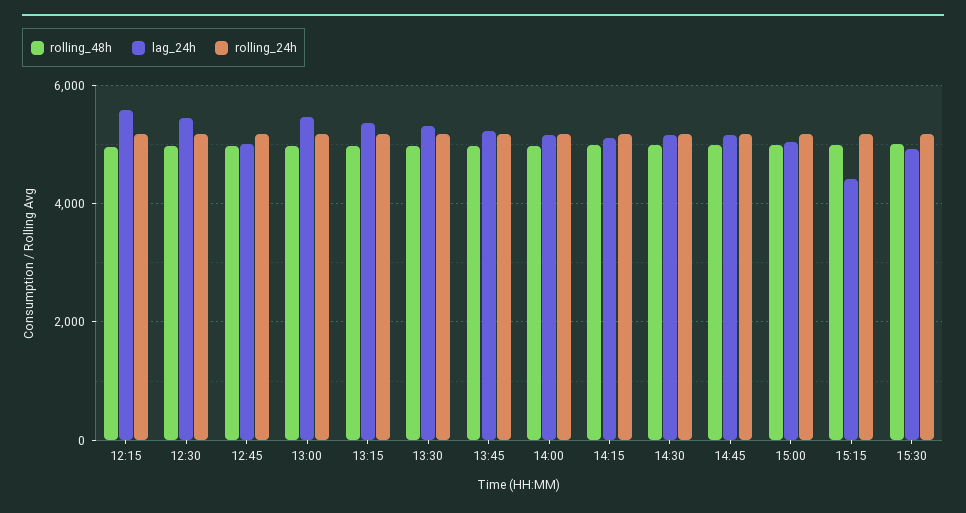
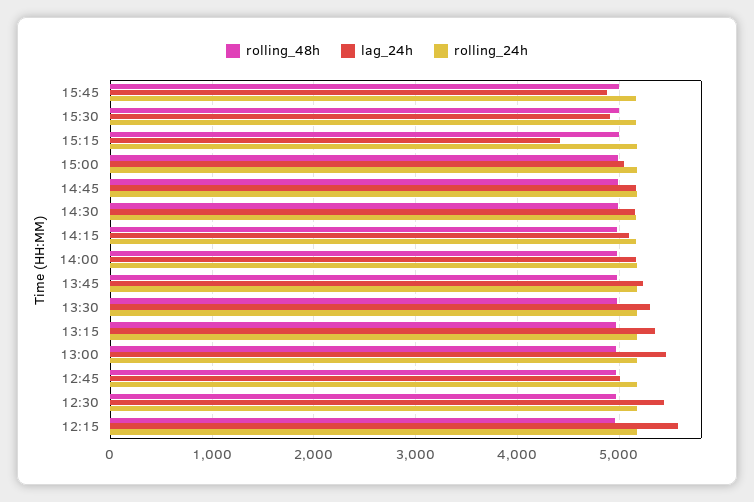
rolling_48h, 15:45: none -> 5000
lag_24h, 15:45: none -> 4900
rolling_24h, 15:45: none -> 5200

